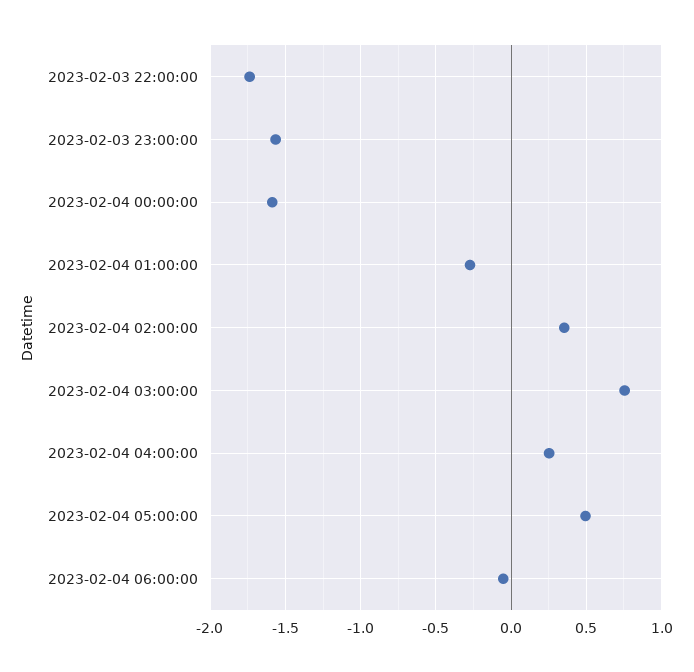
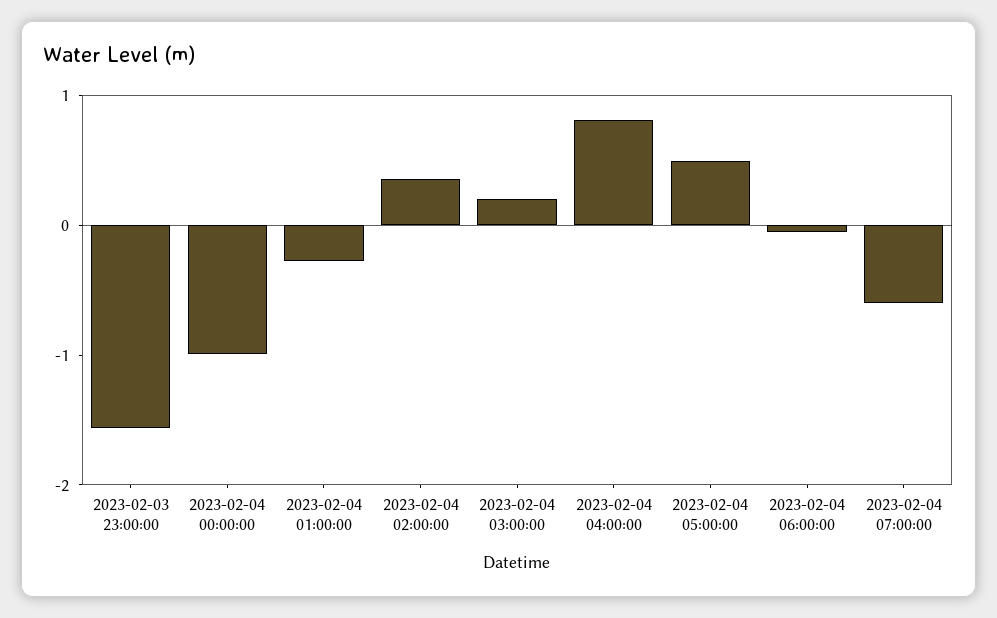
2023-02-03 22:00:00: -1.75 -> none
2023-02-04 00:00:00: -1.6 -> -1
2023-02-04 03:00:00: 0.75 -> 0.2
2023-02-04 04:00:00: 0.25 -> 0.8
2023-02-04 07:00:00: none -> -0.6

